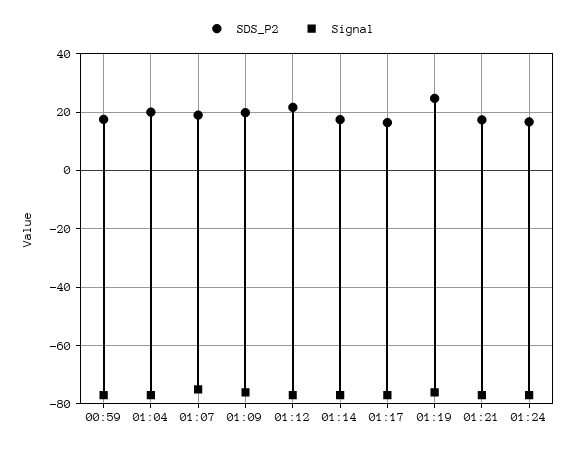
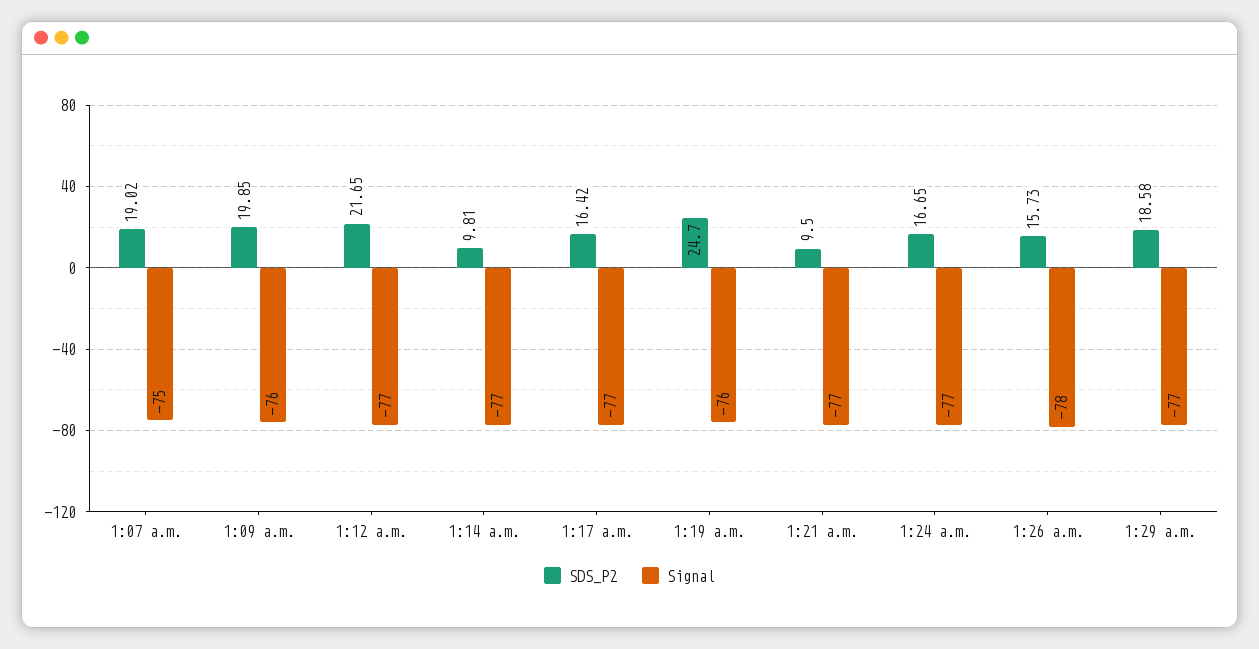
SDS_P2, 00:59: 17.5 -> none
Signal, 00:59: -77.5 -> none
SDS_P2, 01:04: 20 -> none
Signal, 01:04: -77.5 -> none
SDS_P2, 01:14: 17.5 -> 9.81
SDS_P2, 01:21: 17.5 -> 9.5
SDS_P2, 1:26 a.m.: none -> 15.73
Signal, 1:26 a.m.: none -> -78
SDS_P2, 1:29 a.m.: none -> 18.58
Signal, 1:29 a.m.: none -> -77

